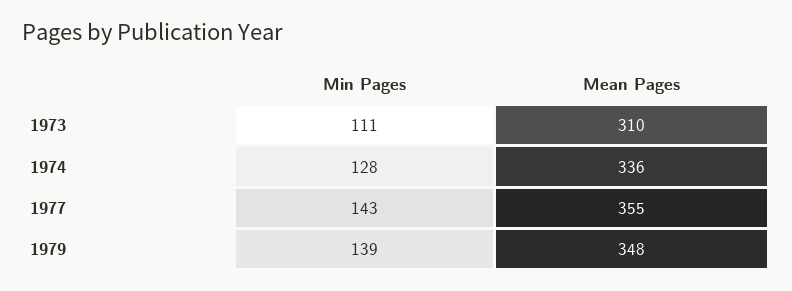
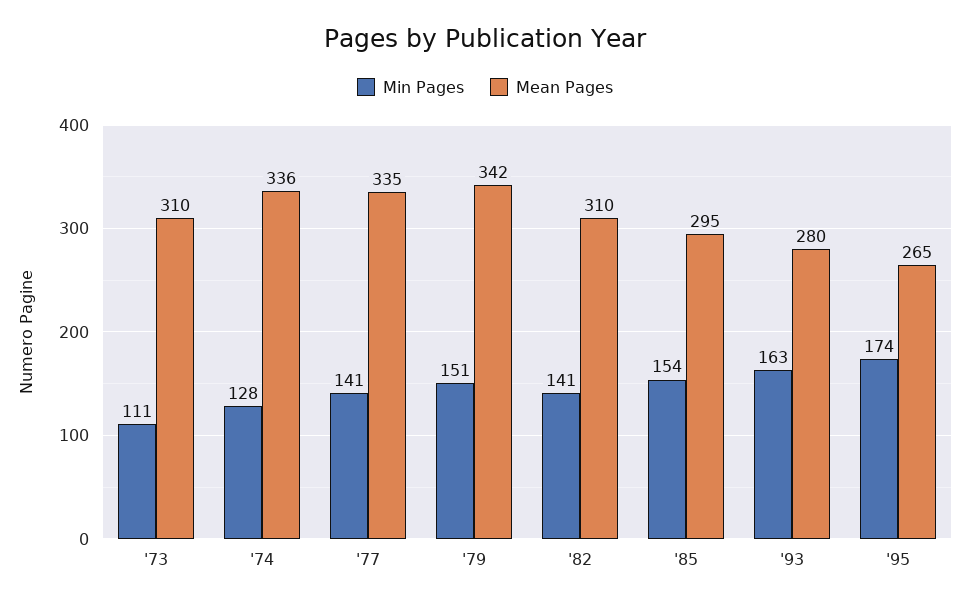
Min Pages, 1977: 143 -> 141
Mean Pages, 1977: 355 -> 335
Min Pages, 1979: 139 -> 151
Mean Pages, 1979: 348 -> 342
Min Pages, '82: none -> 141
Mean Pages, '82: none -> 310
Min Pages, '85: none -> 154
Mean Pages, '85: none -> 295
Min Pages, '93: none -> 163
Mean Pages, '93: none -> 280
Min Pages, '95: none -> 174
Mean Pages, '95: none -> 265

